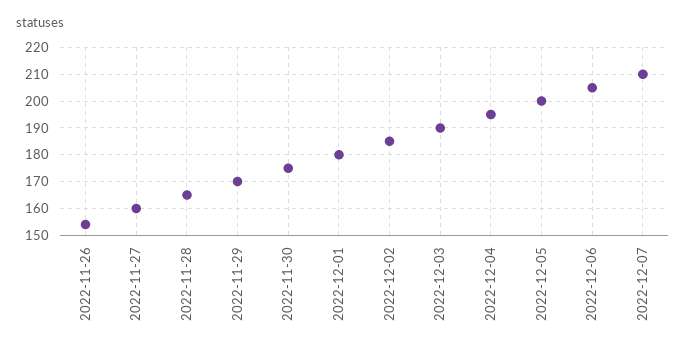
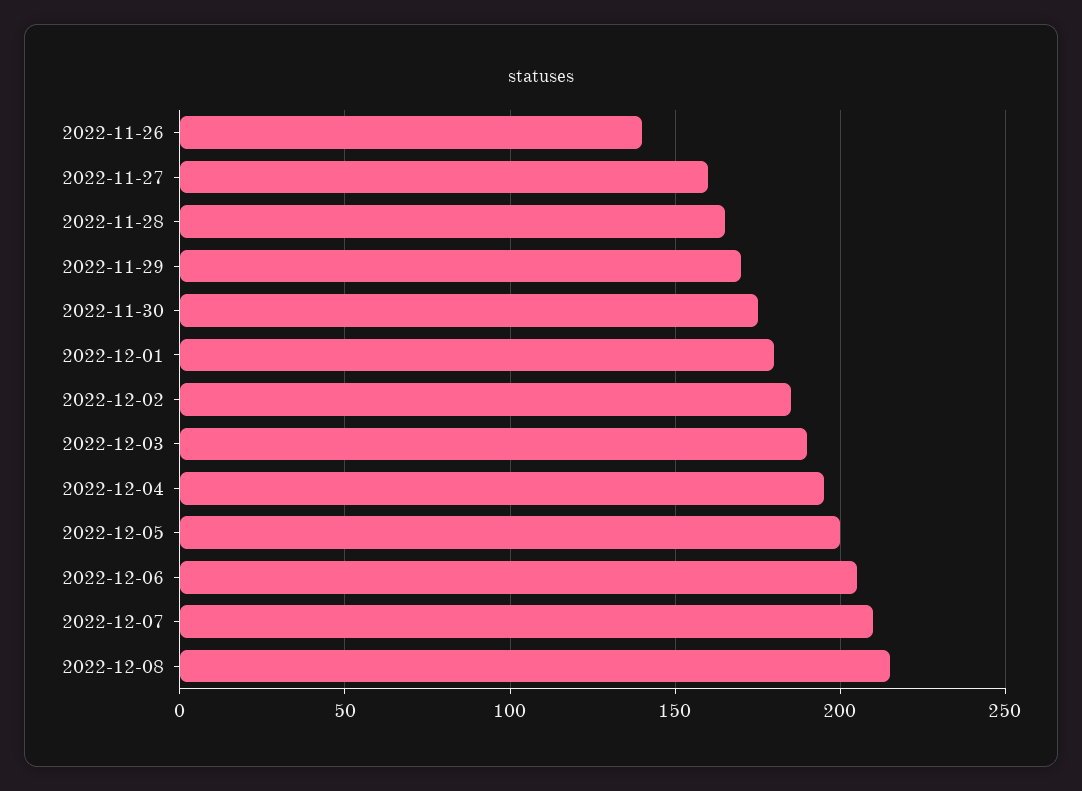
2022-11-26: 155 -> 140
2022-12-08: none -> 215

